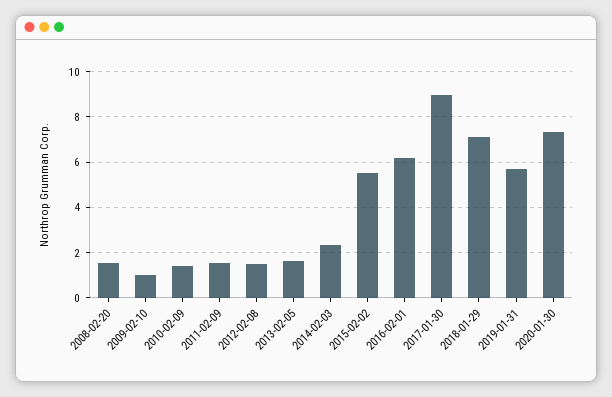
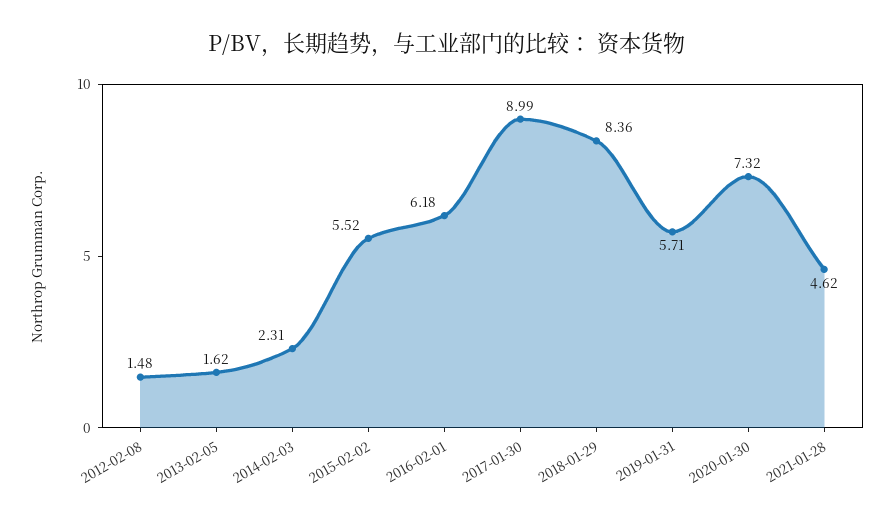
2008-02-20: 1.5 -> none
2009-02-10: 1 -> none
2010-02-09: 1.5 -> none
2011-02-09: 1.5 -> none
2018-01-29: 7 -> 8.36
2021-01-28: none -> 4.62

